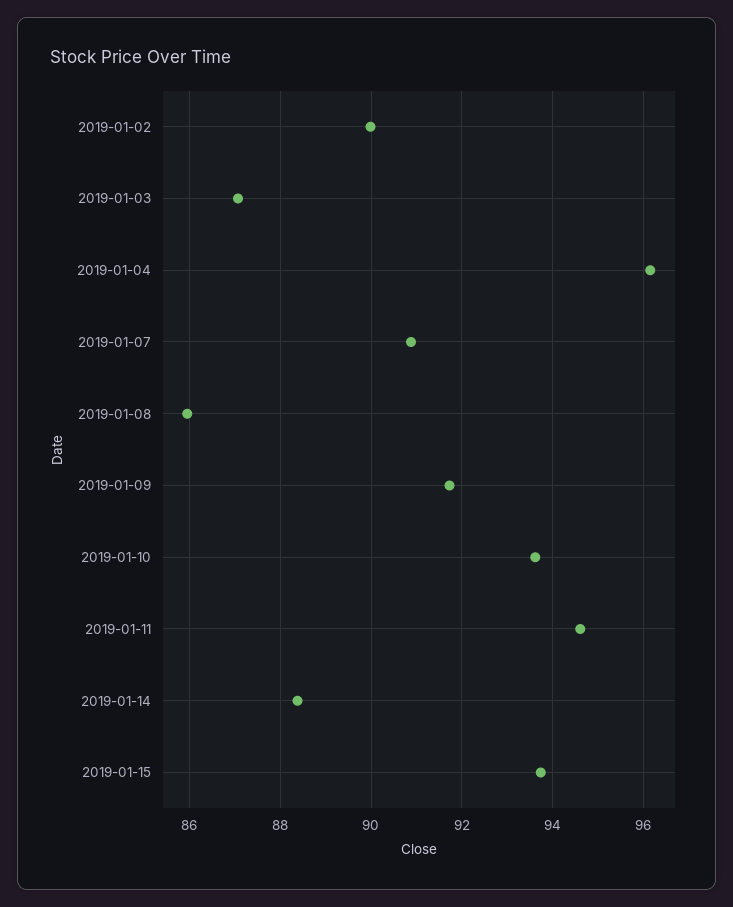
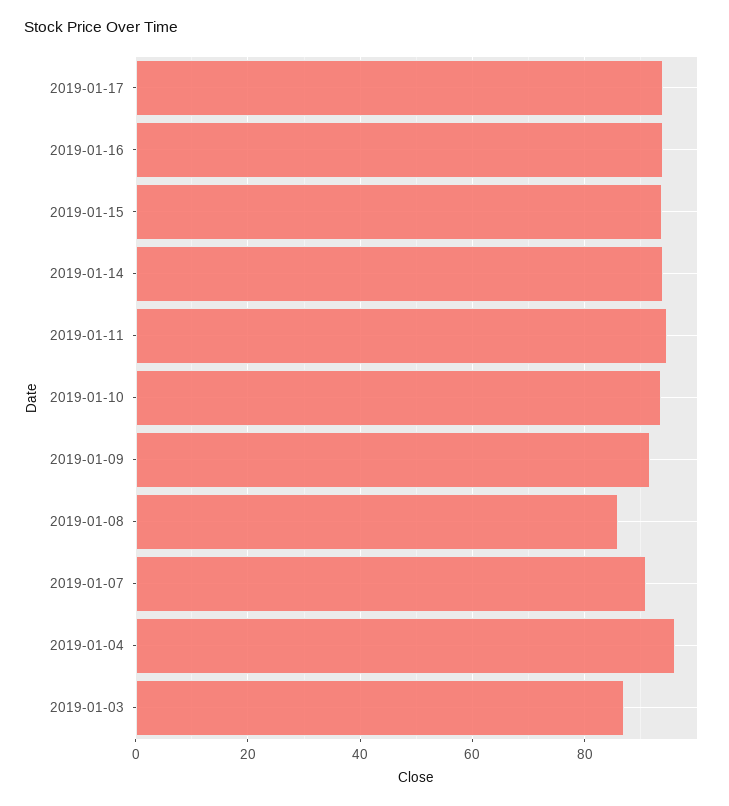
2019-01-02: 90 -> none
2019-01-14: 88.4 -> 94
2019-01-17: none -> 94
2019-01-16: none -> 94

